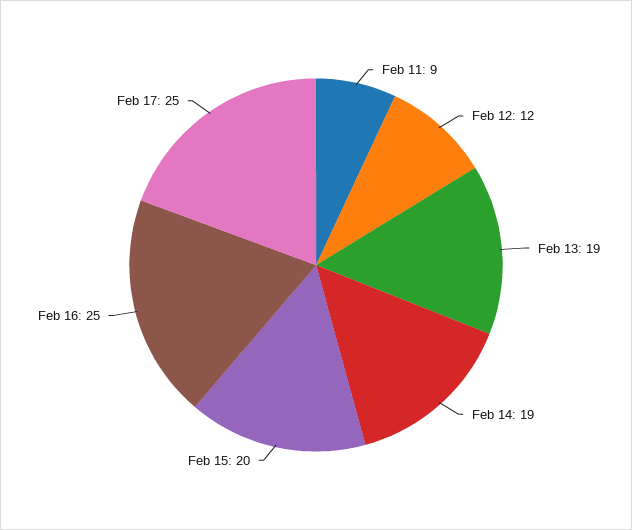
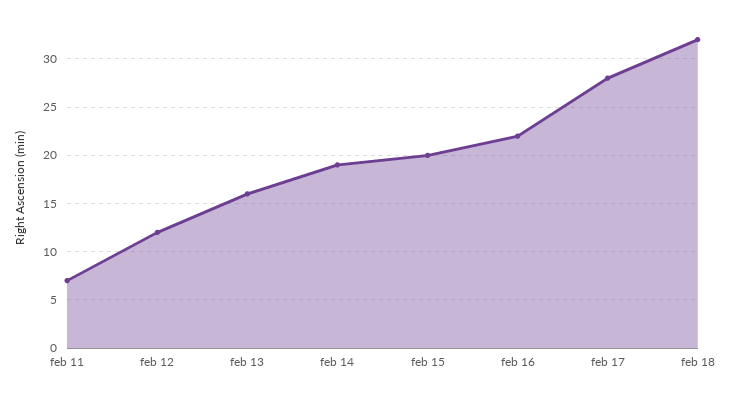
Feb 11: 9 -> 7
Feb 13: 19 -> 16
Feb 16: 25 -> 22
Feb 17: 25 -> 28
feb 18: none -> 32

